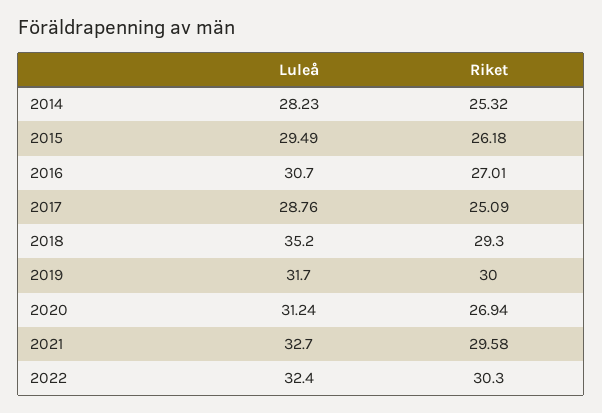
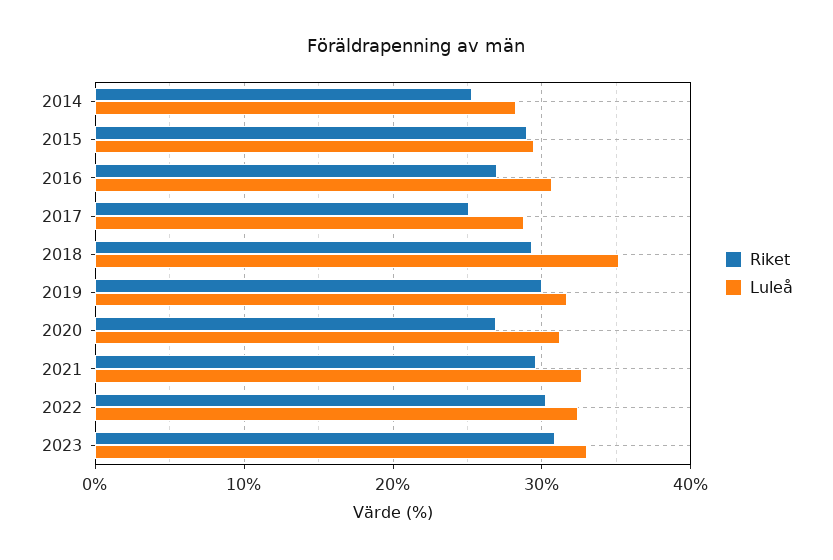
Riket, 2015: 26.18 -> 29
Riket, 2023: none -> 31
Luleå, 2023: none -> 33

